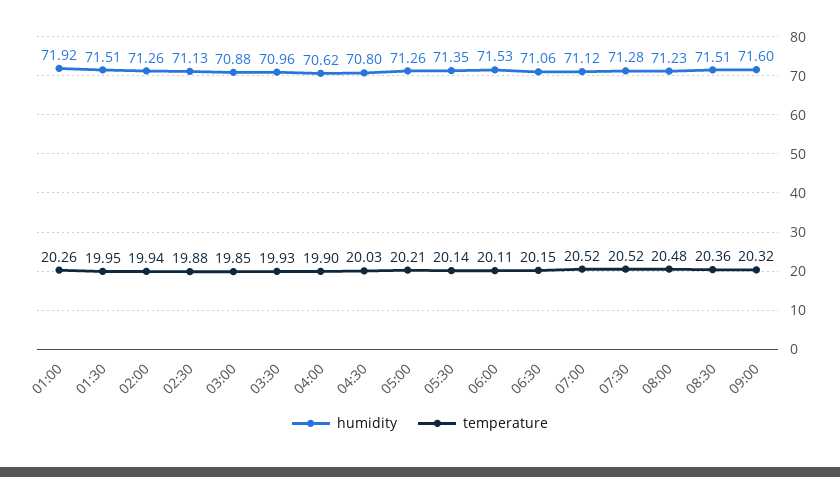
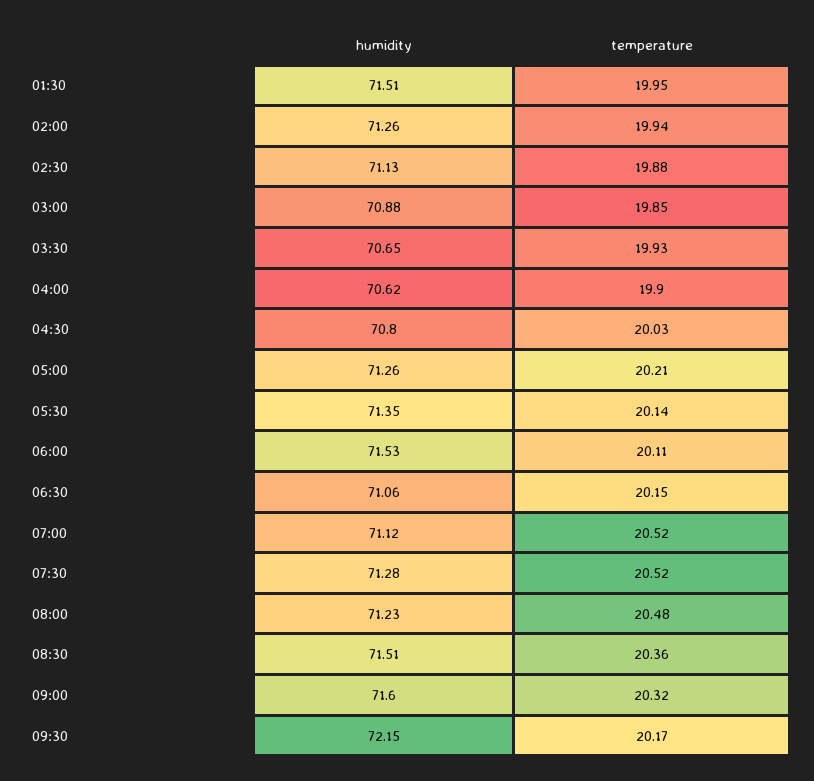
humidity, 01:00: 71.92 -> none
temperature, 01:00: 20.26 -> none
humidity, 03:30: 70.96 -> 70.65
humidity, 09:30: none -> 72.15
temperature, 09:30: none -> 20.17

